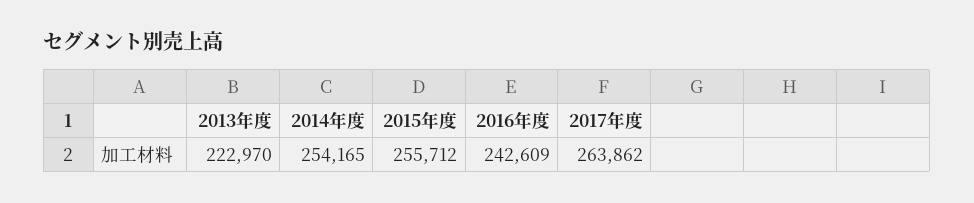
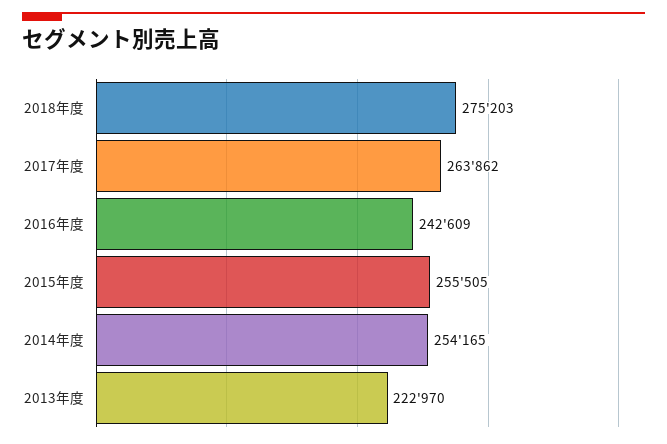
2015年度: 255712 -> 255505
2018年度: none -> 275203

